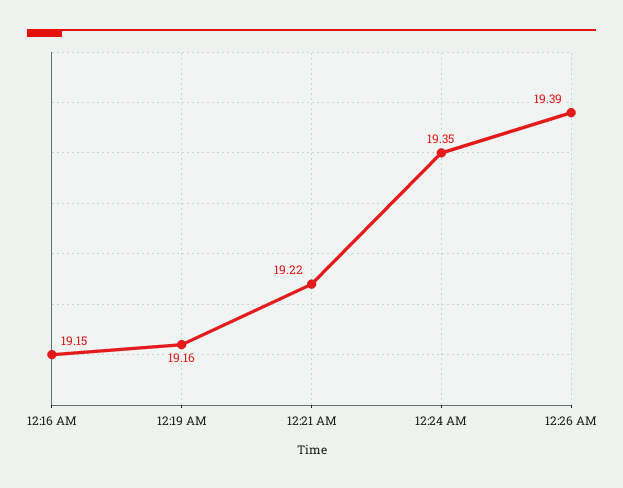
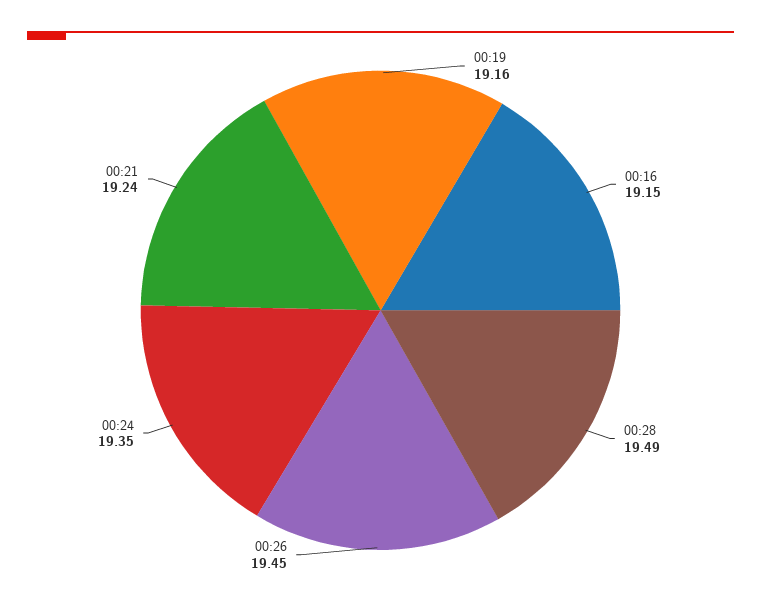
12:21 AM: 19.22 -> 19.24
12:26 AM: 19.39 -> 19.45
00:28: none -> 19.49

